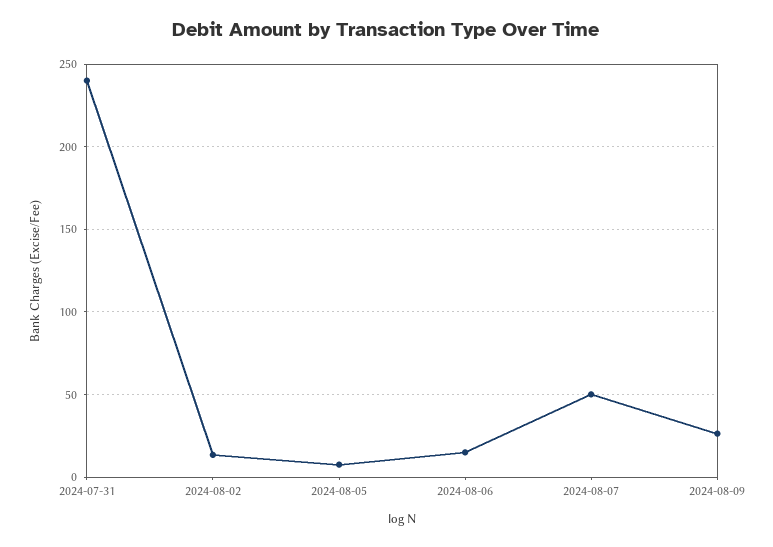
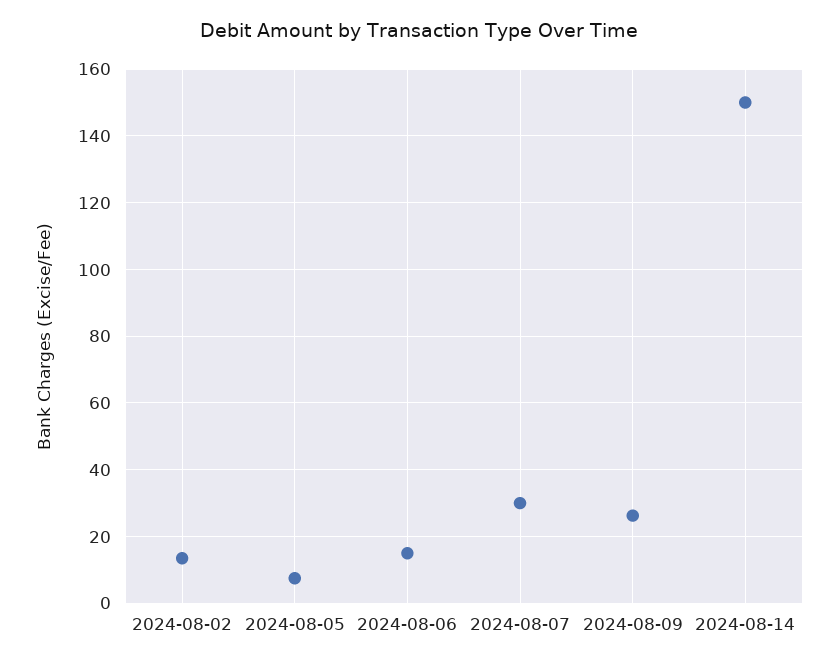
2024-07-31: 240 -> none
2024-08-07: 50 -> 30
2024-08-14: none -> 150

